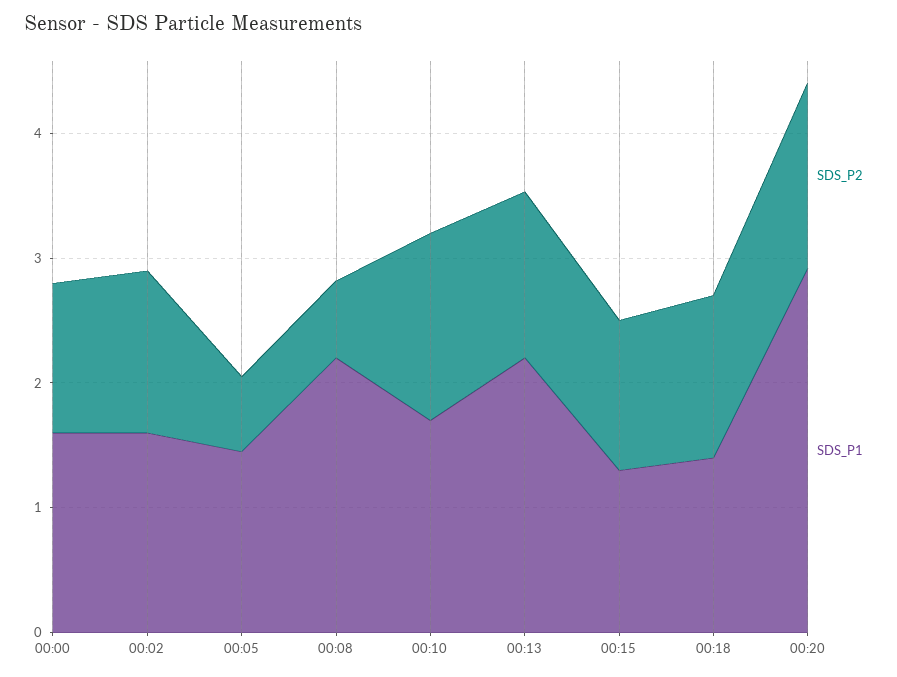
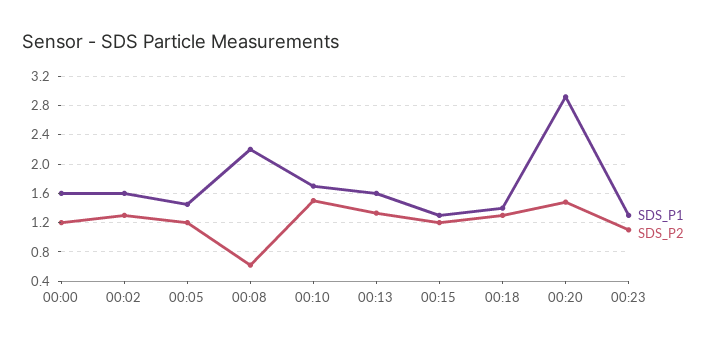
SDS_P2, 00:05: 0.6 -> 1.2
SDS_P1, 00:13: 2.2 -> 1.6
SDS_P1, 00:23: none -> 1.3
SDS_P2, 00:23: none -> 1.1

